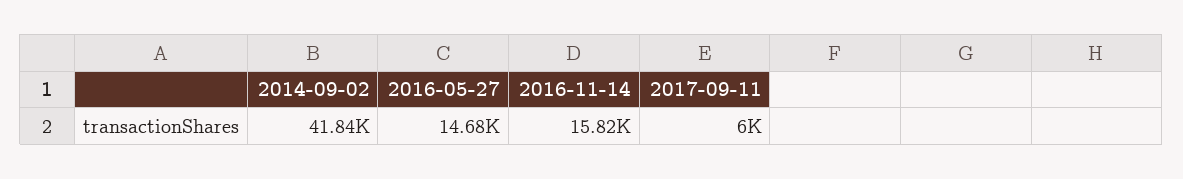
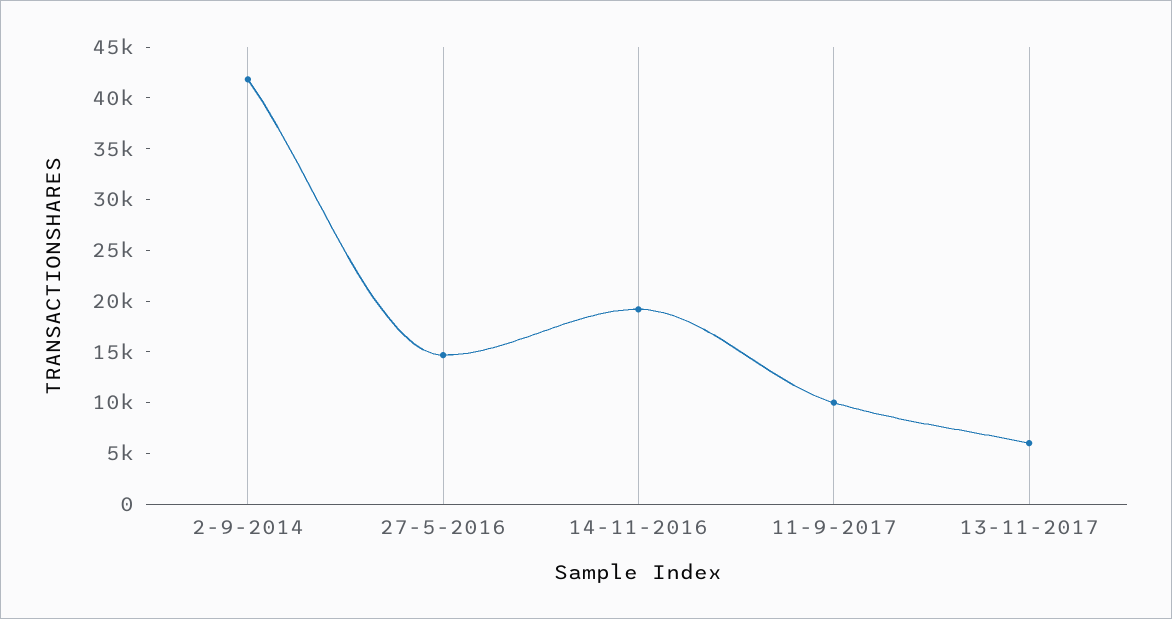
2016-11-14: 15820 -> 19000
2017-09-11: 6000 -> 10000
13-11-2017: none -> 6000

